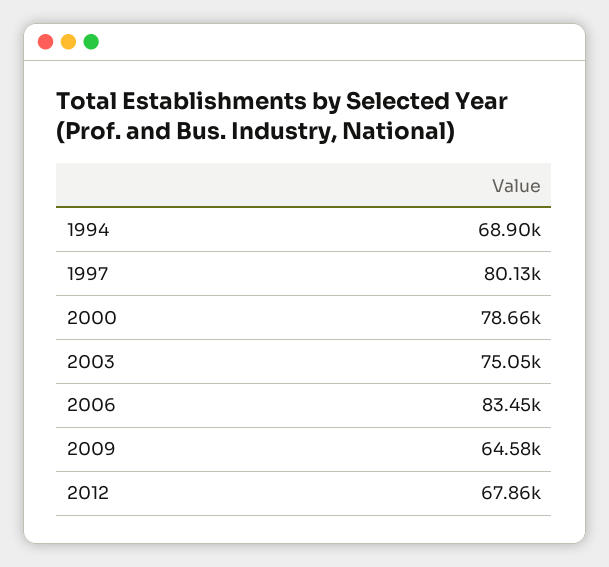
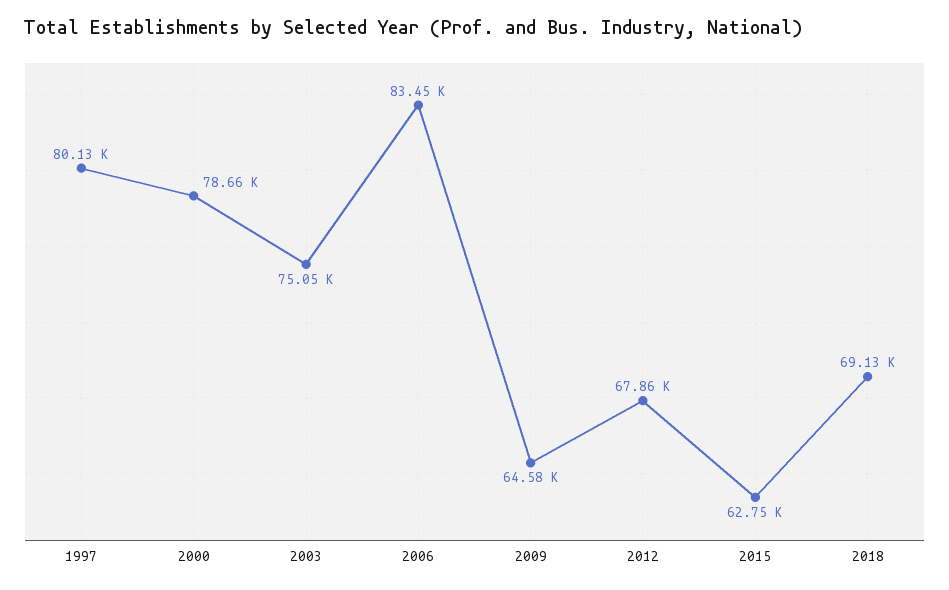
1994: 68900 -> none
2015: none -> 62750
2018: none -> 69130

